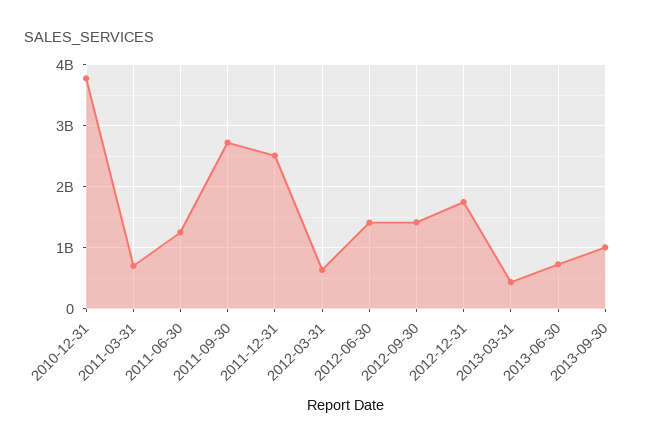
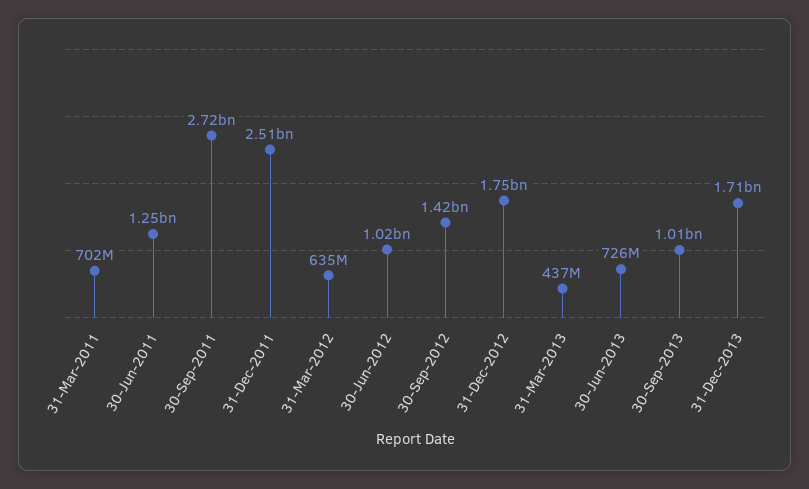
2010-12-31: 3800000000 -> none
2012-06-30: 1400000000 -> 1020000000
31-Dec-2013: none -> 1710000000

